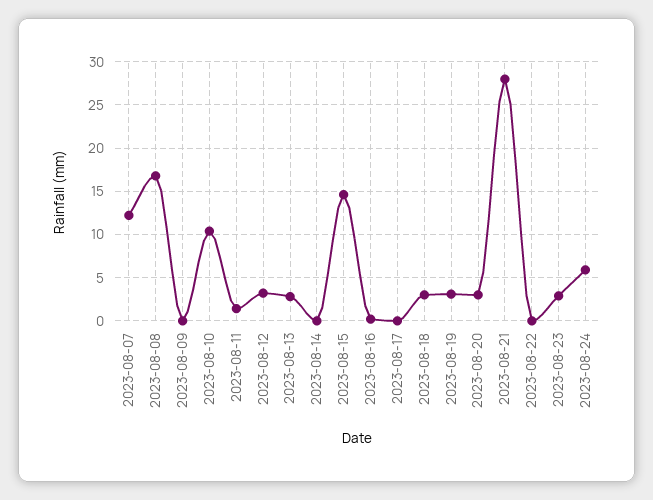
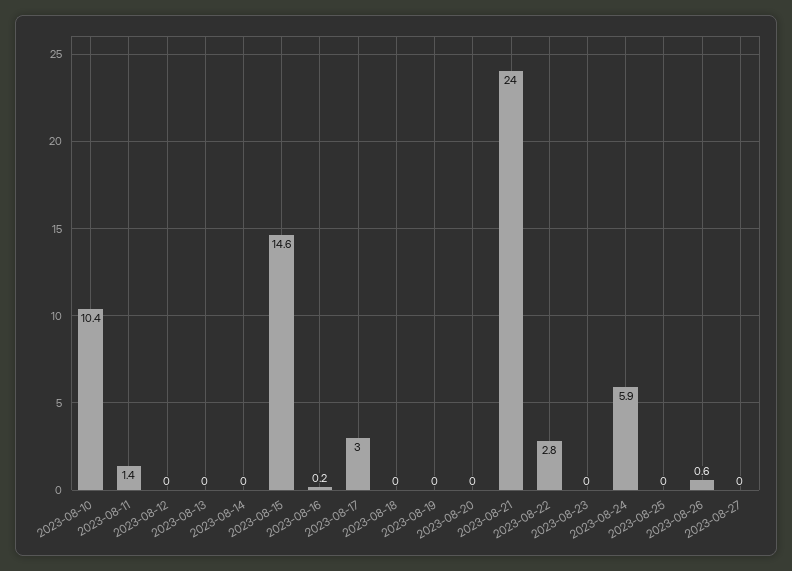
2023-08-07: 12 -> none
2023-08-08: 17 -> none
2023-08-09: 0 -> none
2023-08-12: 3 -> 0
2023-08-13: 3 -> 0
2023-08-17: 0 -> 3
2023-08-18: 3 -> 0
2023-08-19: 3 -> 0
2023-08-20: 3 -> 0
2023-08-21: 28 -> 24
2023-08-22: 0 -> 2.8
2023-08-23: 3 -> 0
2023-08-25: none -> 0
2023-08-26: none -> 0.6
2023-08-27: none -> 0

